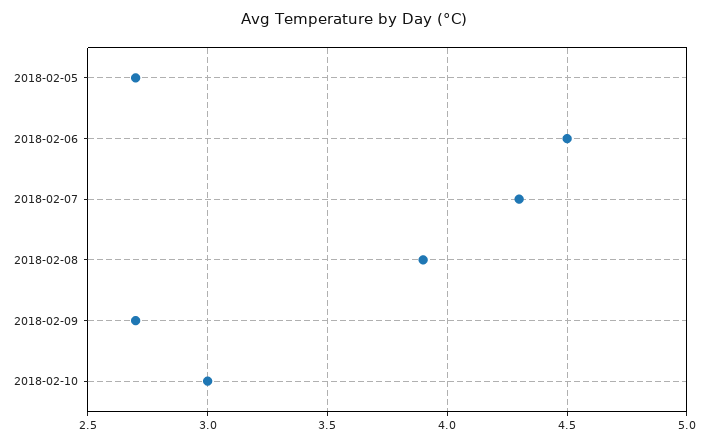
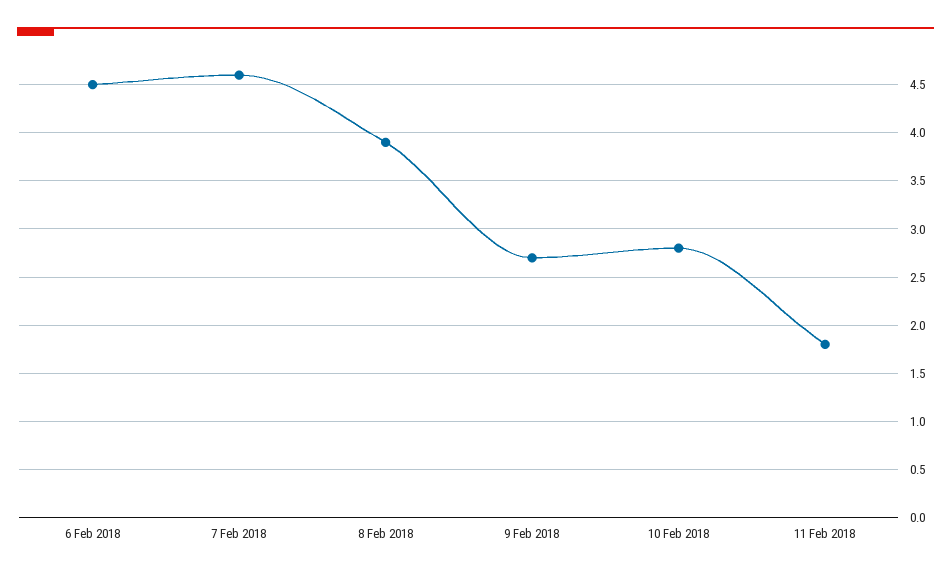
2018-02-05: 2.7 -> none
2018-02-07: 4.3 -> 4.6
2018-02-10: 3 -> 2.8
11 Feb 2018: none -> 1.8

